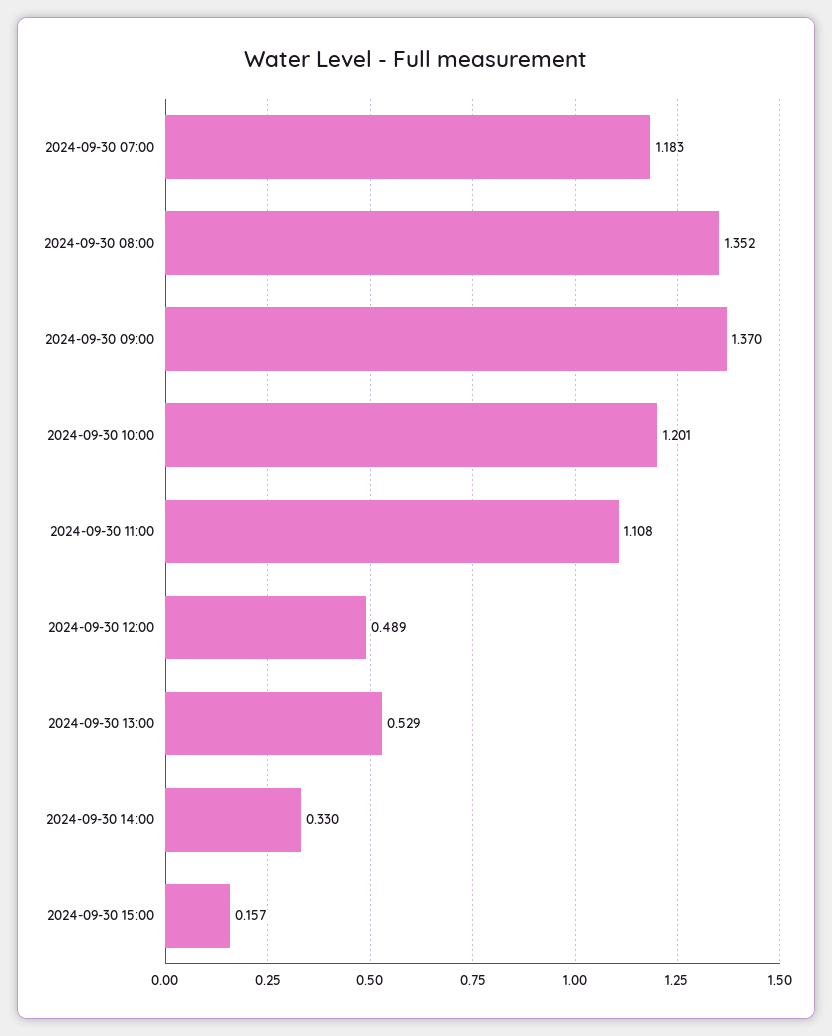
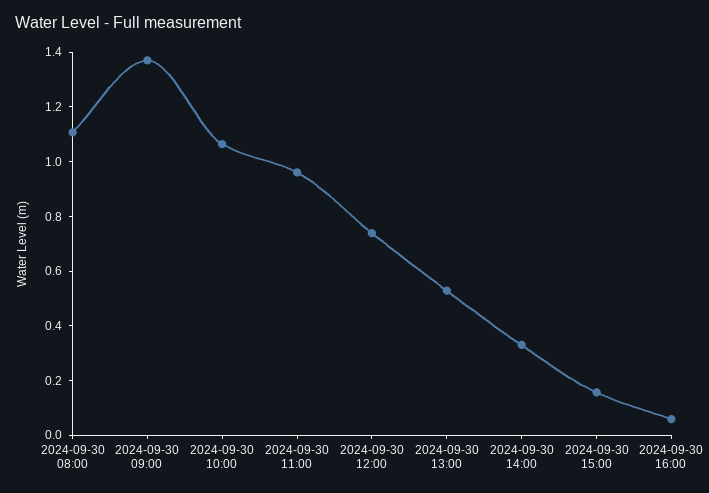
2024-09-30 07:00: 1.183 -> none
2024-09-30 08:00: 1.352 -> 1.1
2024-09-30 10:00: 1.201 -> 1.05
2024-09-30 11:00: 1.108 -> 0.95
2024-09-30 12:00: 0.489 -> 0.75
2024-09-30 16:00: none -> 0.05

